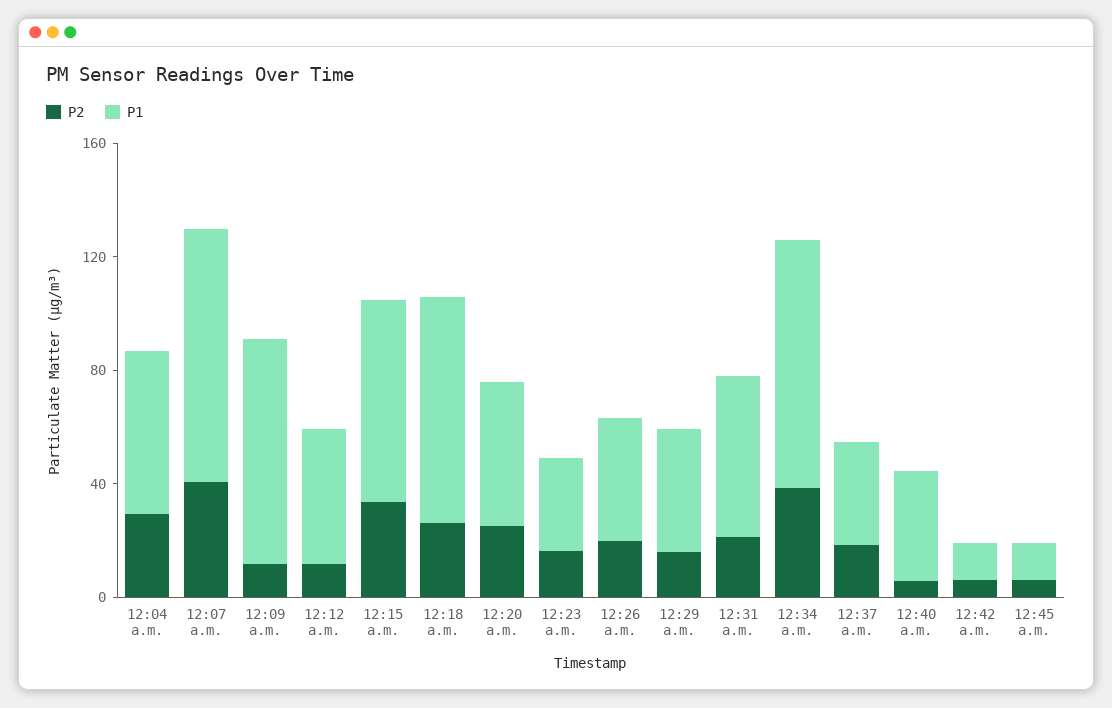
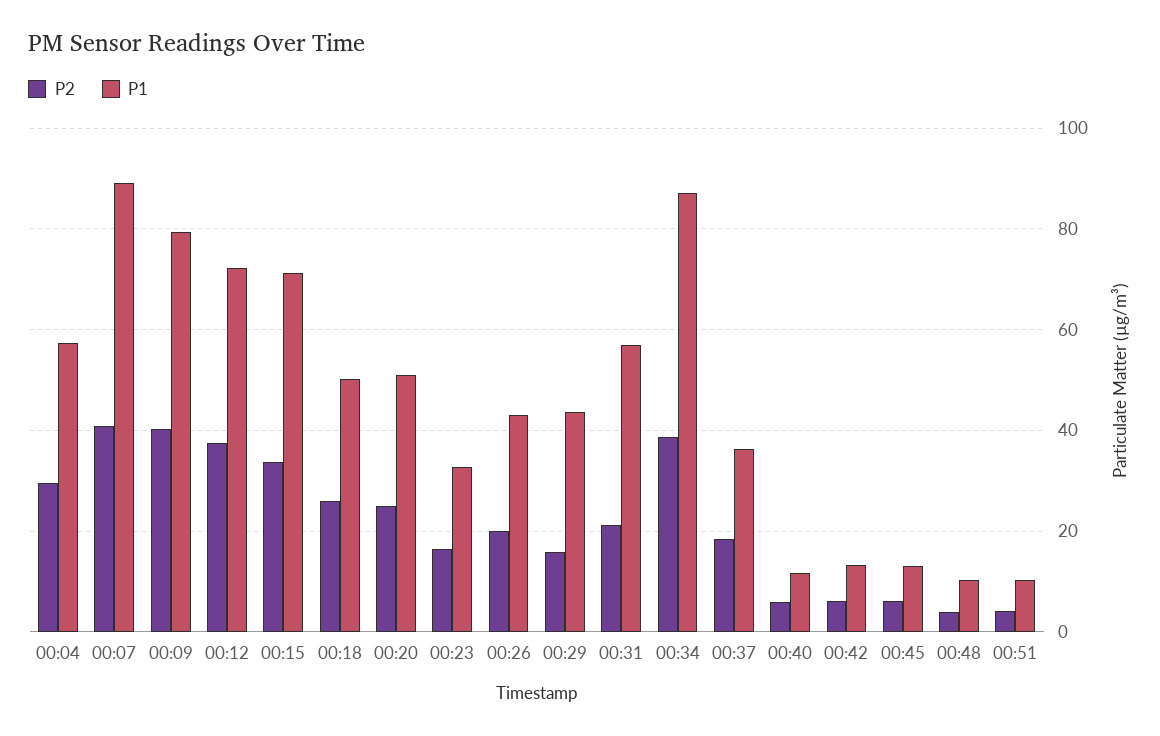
P2, 12:09 a.m.: 10 -> 40
P2, 12:12 a.m.: 10 -> 38
P1, 12:12 a.m.: 50 -> 72
P1, 12:18 a.m.: 80 -> 50
P1, 12:40 a.m.: 40 -> 12
P2, 00:48: none -> 4
P1, 00:48: none -> 10
P2, 00:51: none -> 4
P1, 00:51: none -> 10

